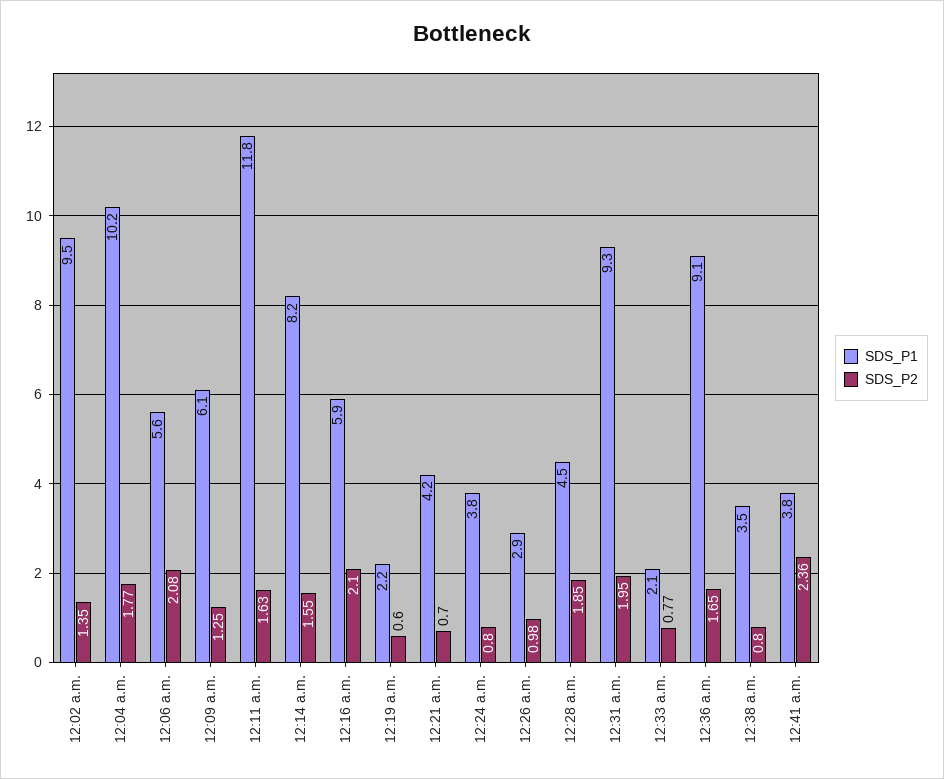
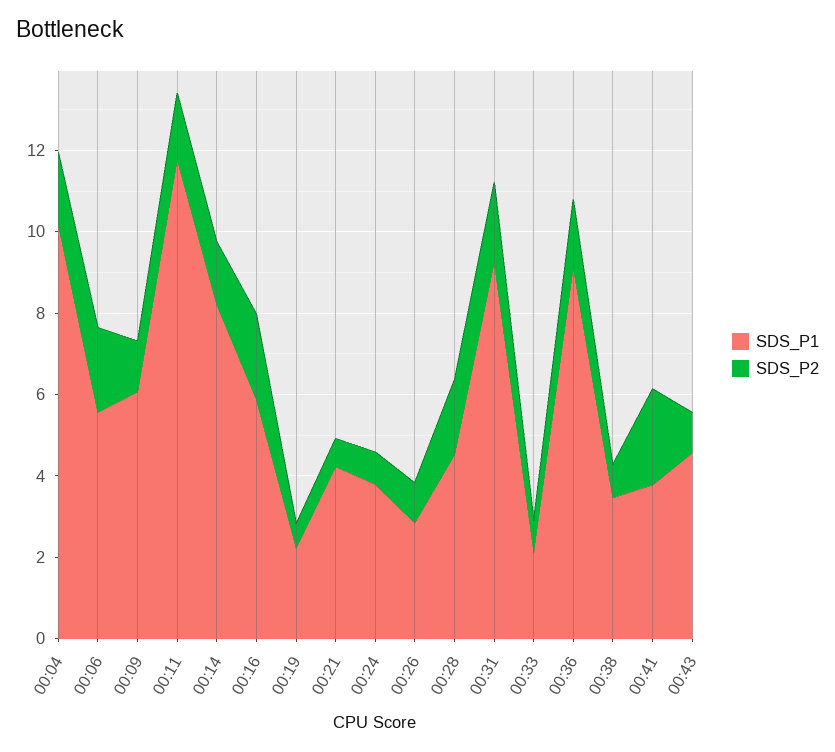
SDS_P1, 12:02 a.m.: 9.5 -> none
SDS_P2, 12:02 a.m.: 1.35 -> none
SDS_P1, 00:43: none -> 4.5
SDS_P2, 00:43: none -> 1

